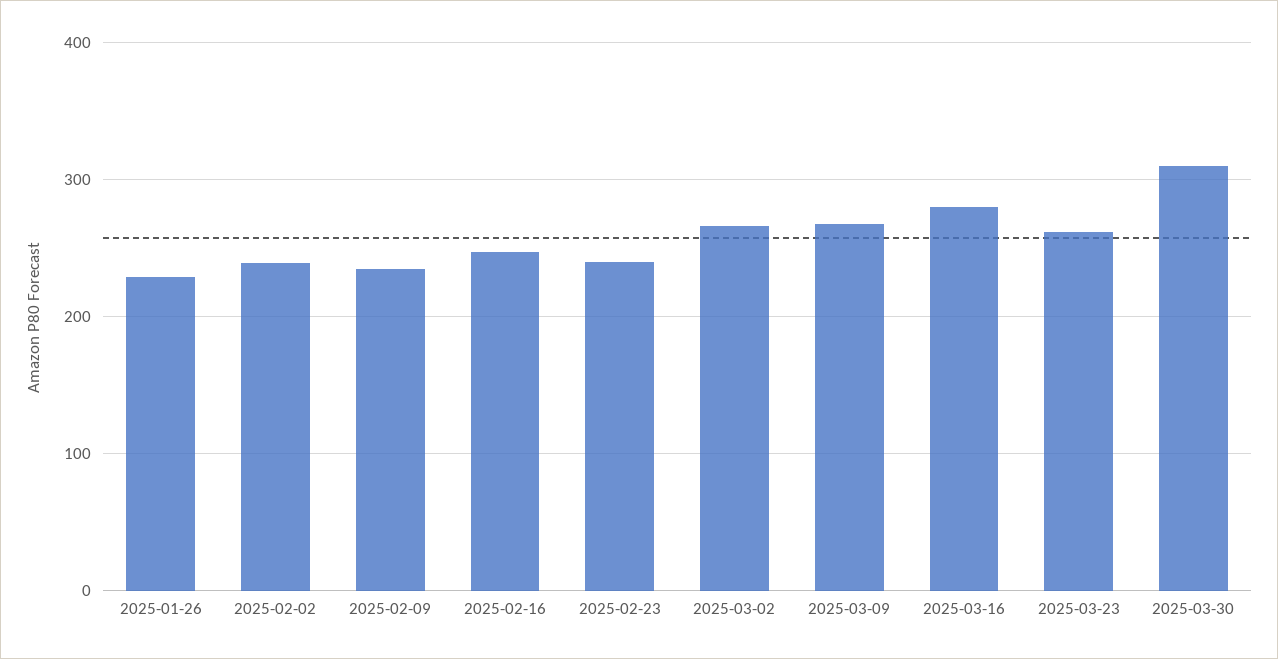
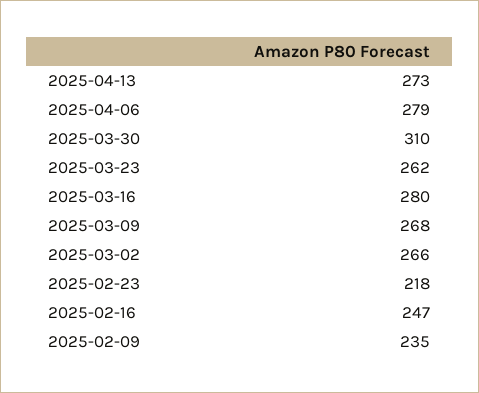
2025-01-26: 230 -> none
2025-02-02: 240 -> none
2025-02-23: 240 -> 218
2025-04-13: none -> 273
2025-04-06: none -> 279

